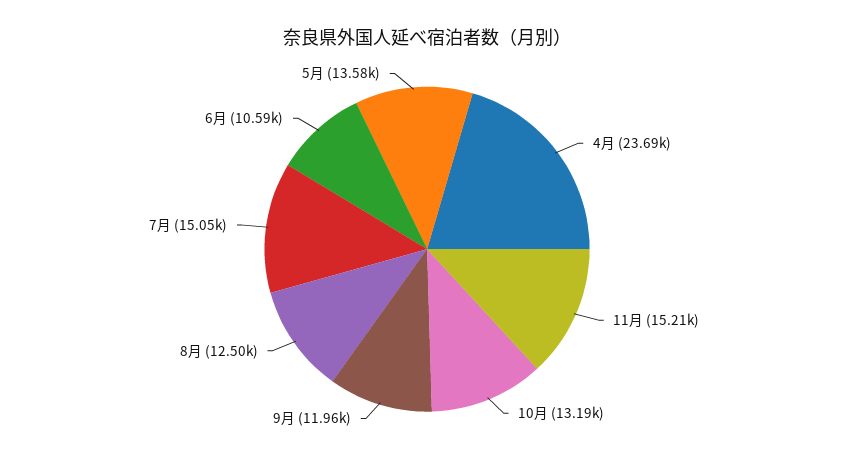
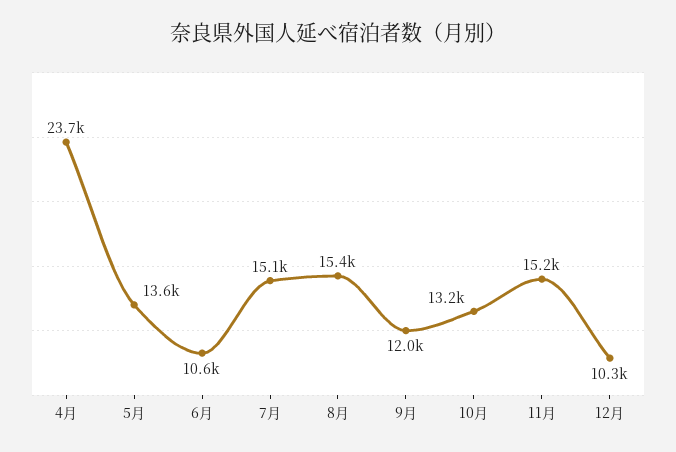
8月: 12500 -> 15400
12月: none -> 10300

